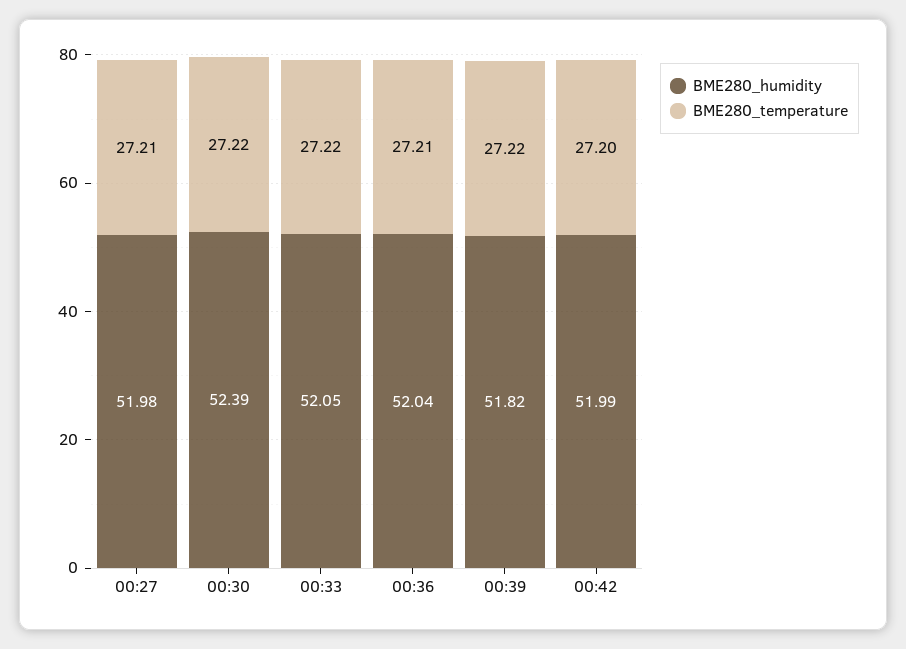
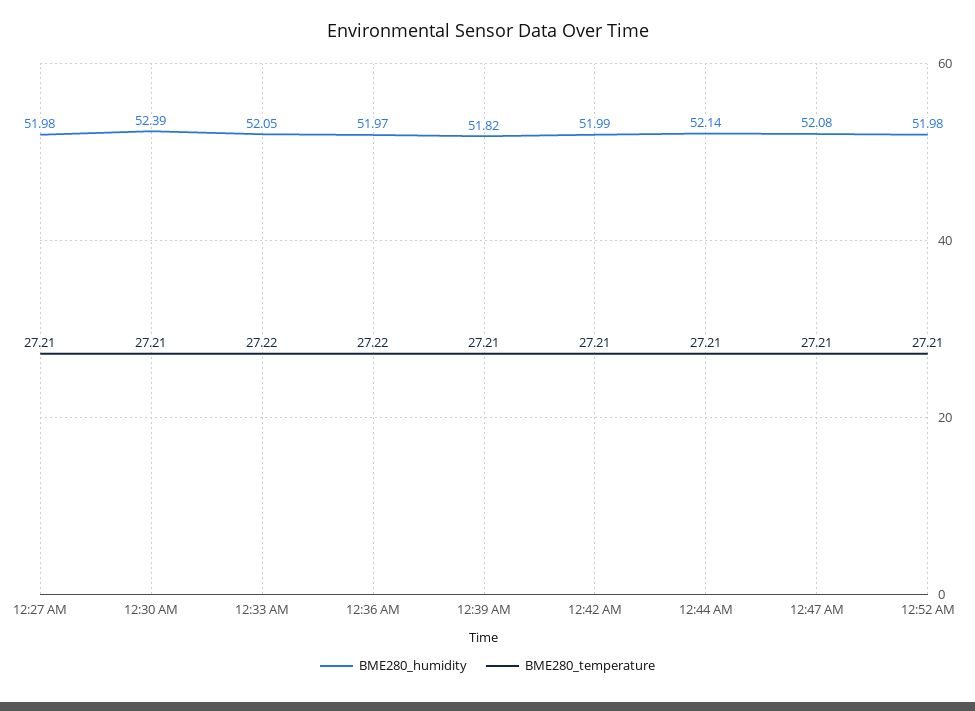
BME280_temperature, 00:30: 27.22 -> 27.21
BME280_humidity, 00:36: 52.04 -> 51.97
BME280_temperature, 00:36: 27.21 -> 27.22
BME280_temperature, 00:39: 27.22 -> 27.21
BME280_temperature, 00:42: 27.2 -> 27.21
BME280_humidity, 12:44 AM: none -> 52.14
BME280_temperature, 12:44 AM: none -> 27.21
BME280_humidity, 12:47 AM: none -> 52.08
BME280_temperature, 12:47 AM: none -> 27.21
BME280_humidity, 12:52 AM: none -> 51.98
BME280_temperature, 12:52 AM: none -> 27.21

